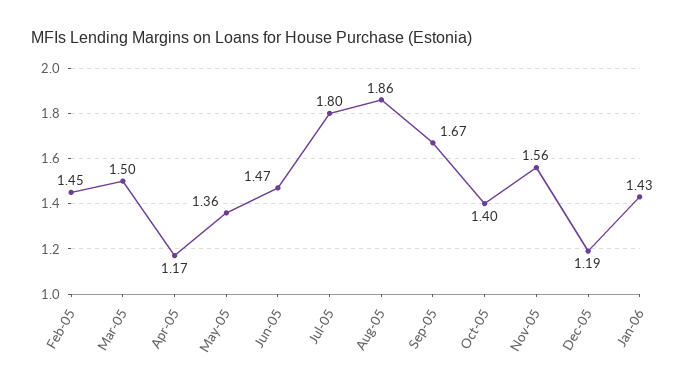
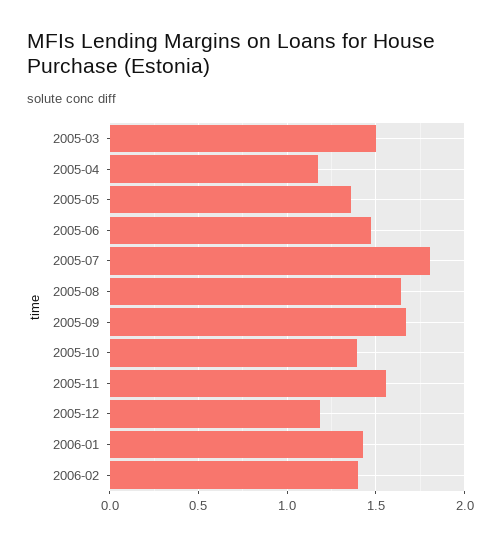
Feb-05: 1.45 -> none
Aug-05: 1.86 -> 1.65
2006-02: none -> 1.4

